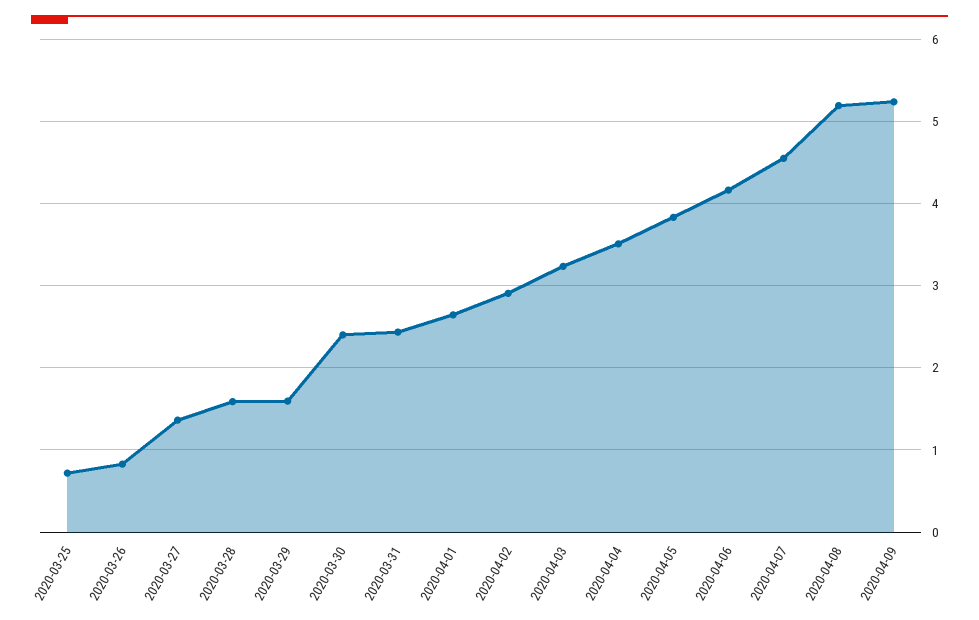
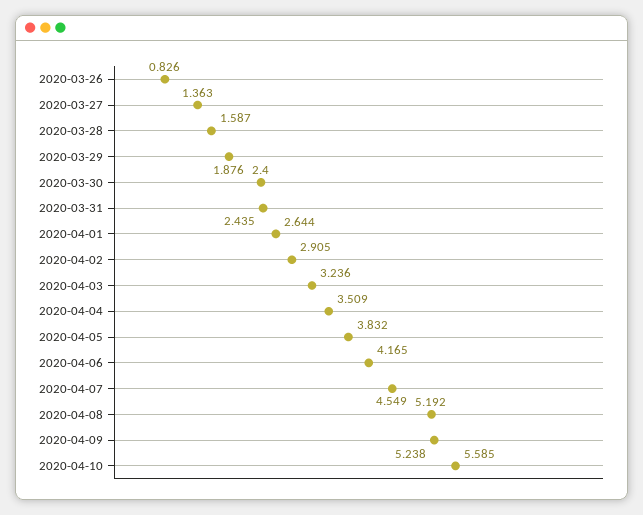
2020-03-25: 0.7 -> none
2020-03-29: 1.6 -> 1.876
2020-04-10: none -> 5.585

